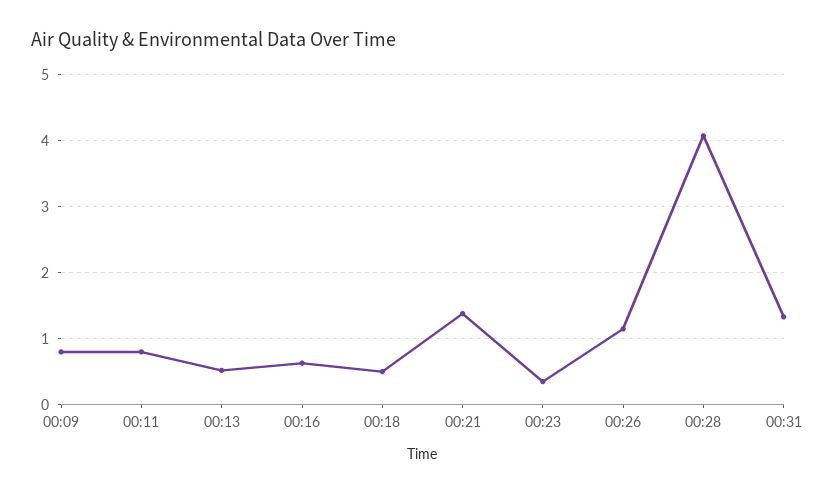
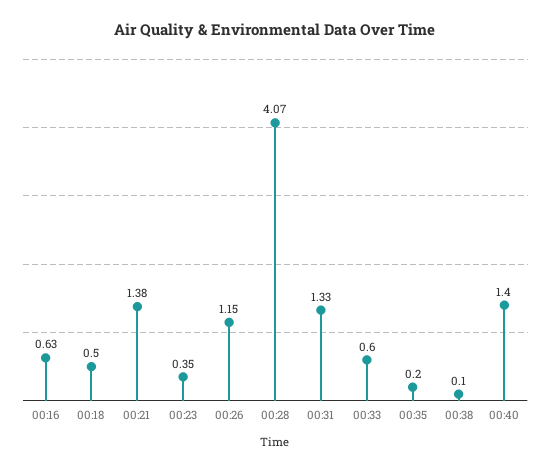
00:09: 0.8 -> none
00:11: 0.8 -> none
00:13: 0.5 -> none
00:33: none -> 0.6
00:35: none -> 0.2
00:38: none -> 0.1
00:40: none -> 1.4

